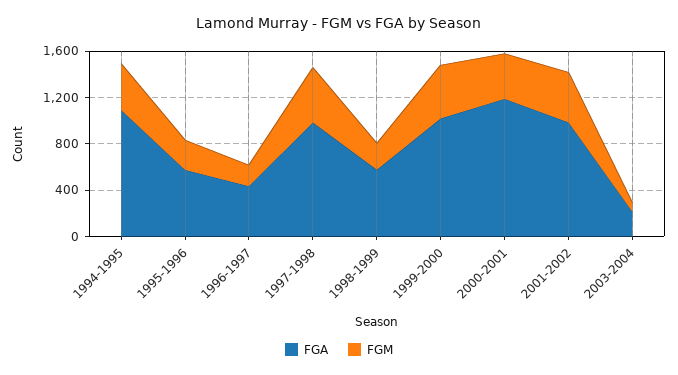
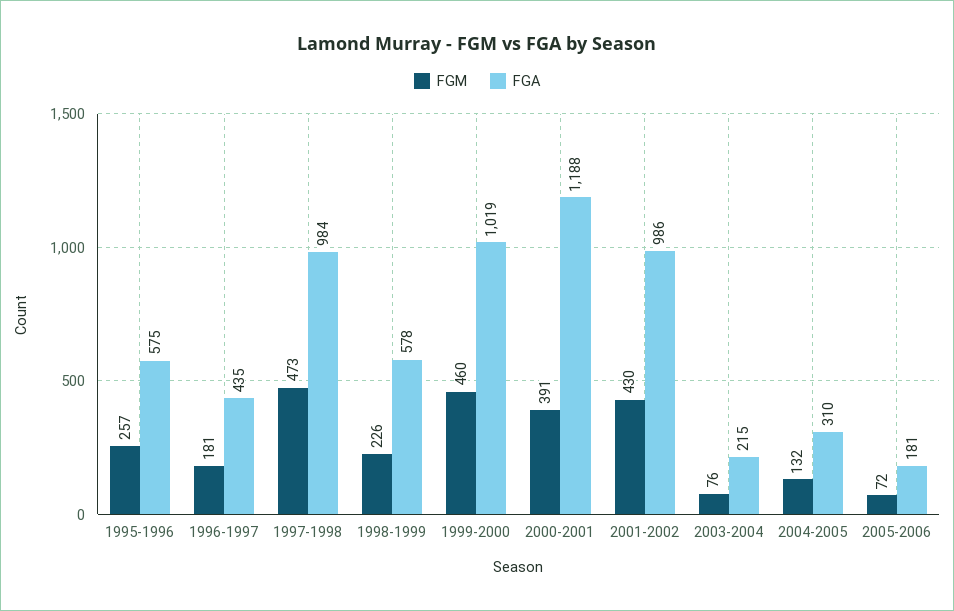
FGA, 1994-1995: 1100 -> none
FGM, 1994-1995: 400 -> none
FGM, 2004-2005: none -> 132
FGA, 2004-2005: none -> 310
FGM, 2005-2006: none -> 72
FGA, 2005-2006: none -> 181

